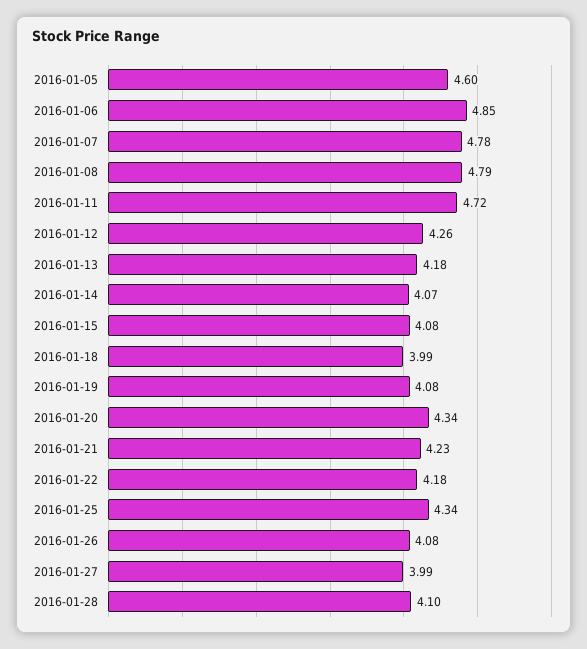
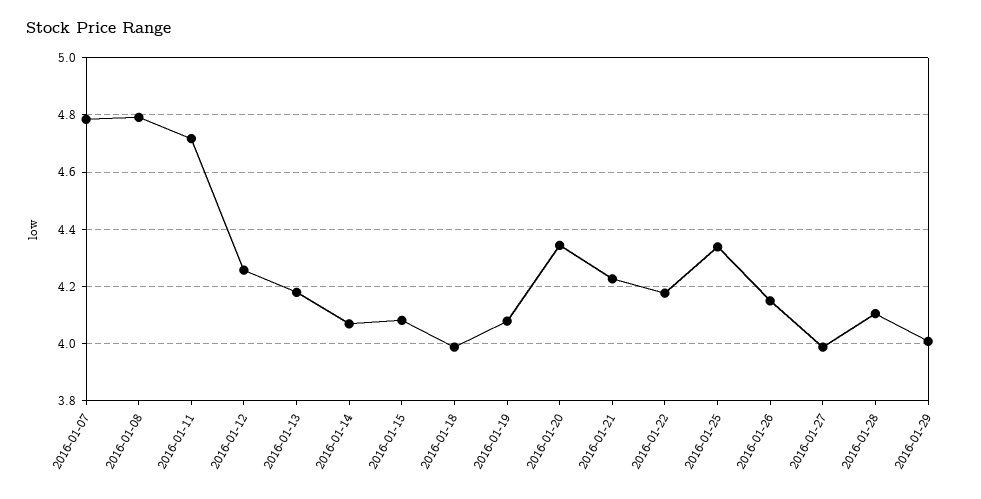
2016-01-05: 4.6 -> none
2016-01-06: 4.85 -> none
2016-01-26: 4.08 -> 4.15
2016-01-29: none -> 4

